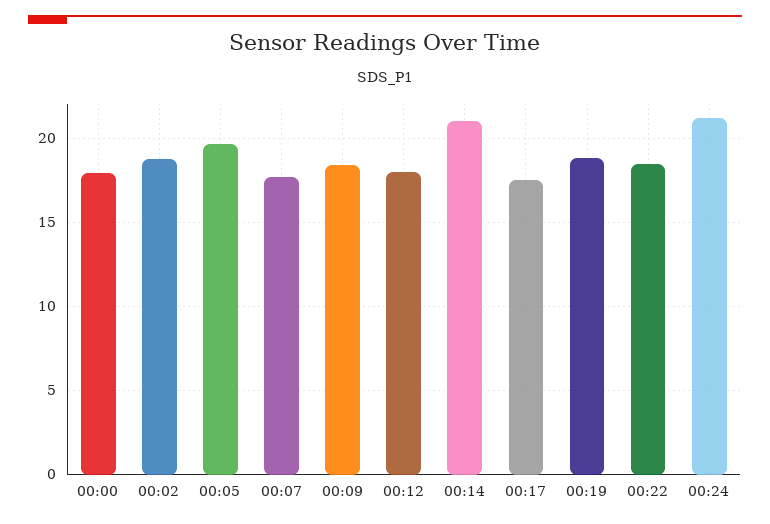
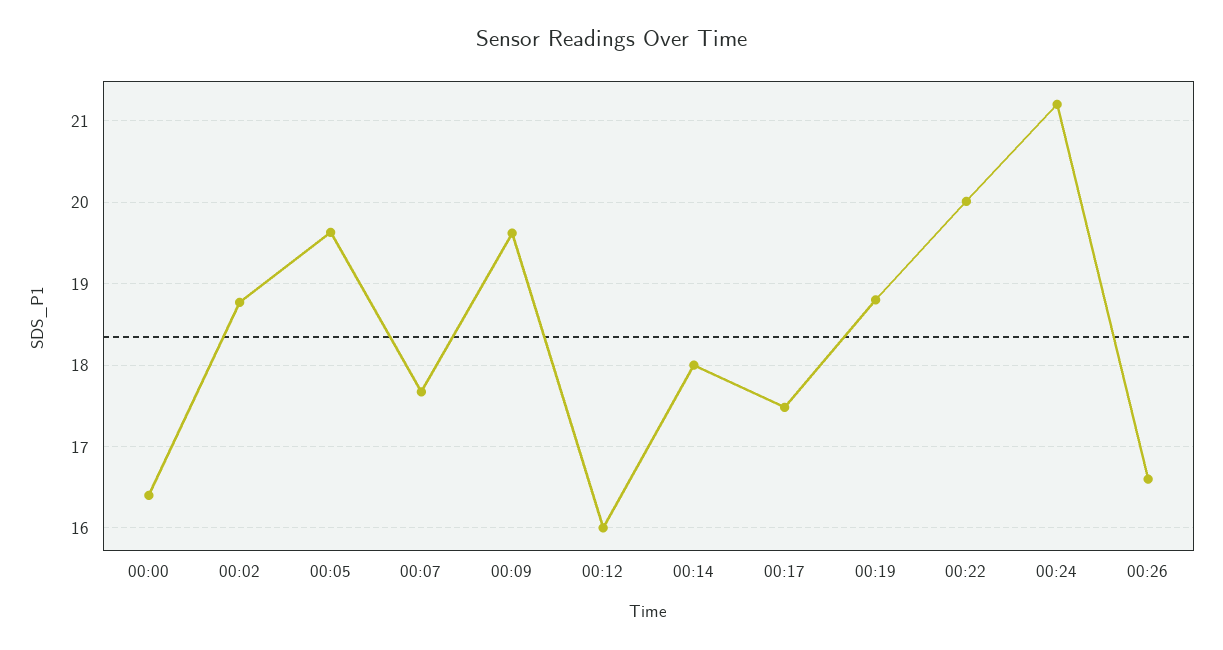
00:00: 18 -> 16.4
00:09: 18.5 -> 19.6
00:12: 18 -> 16
00:14: 21 -> 18
00:22: 18.5 -> 20
00:26: none -> 16.6

